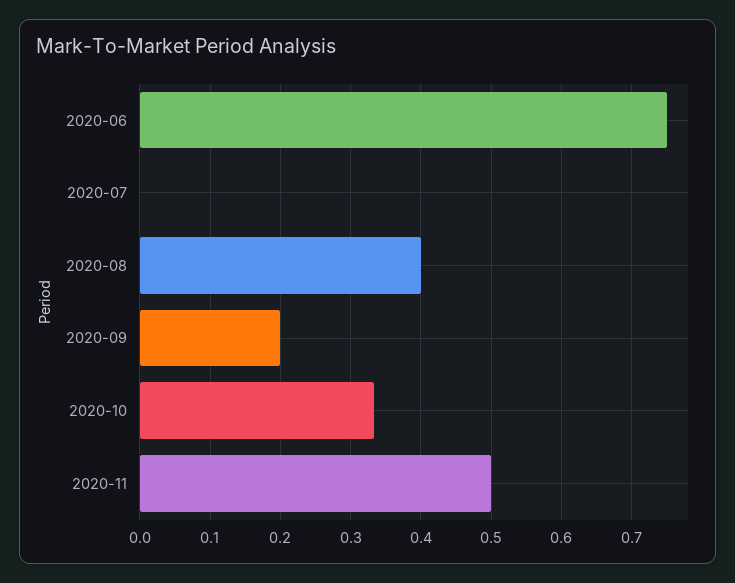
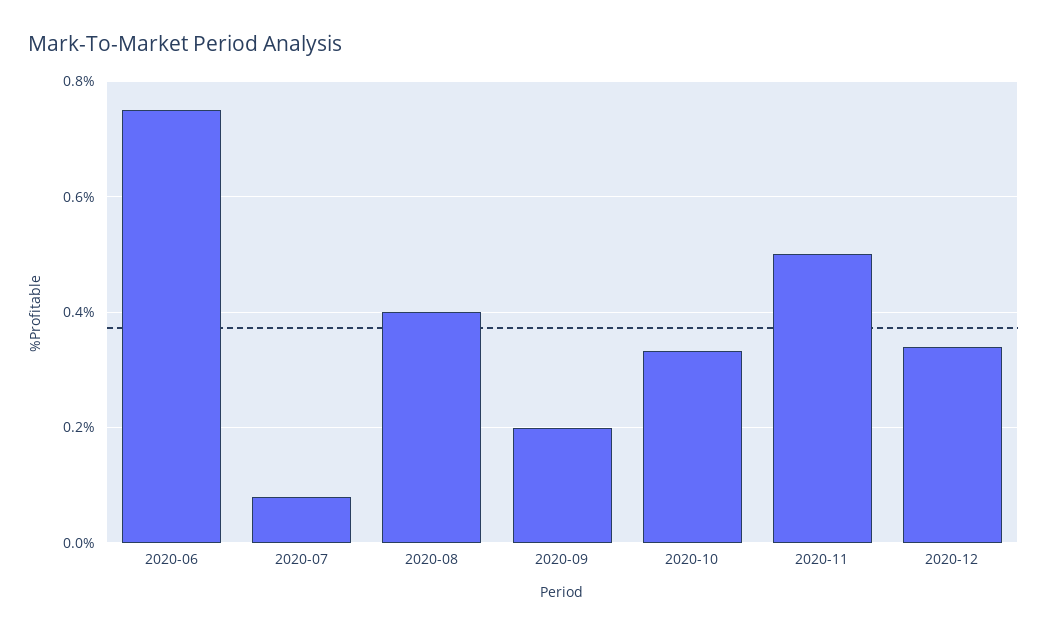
2020-07: 0 -> 0.08
2020-12: none -> 0.34

